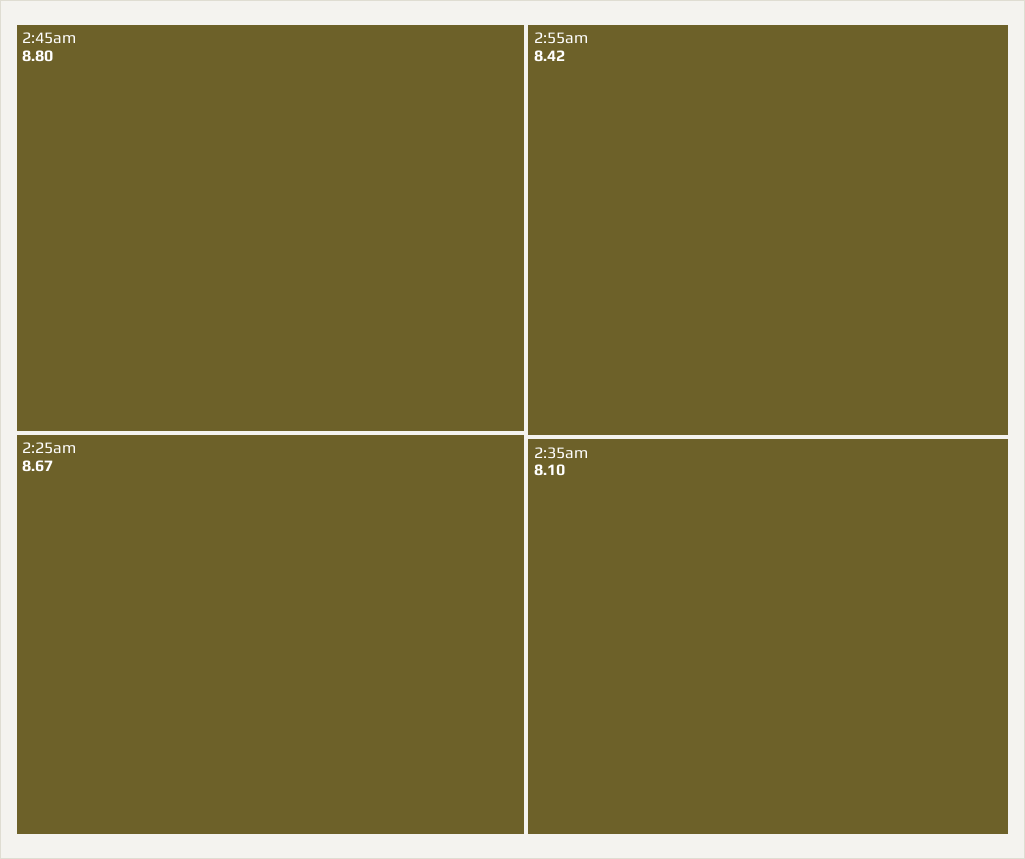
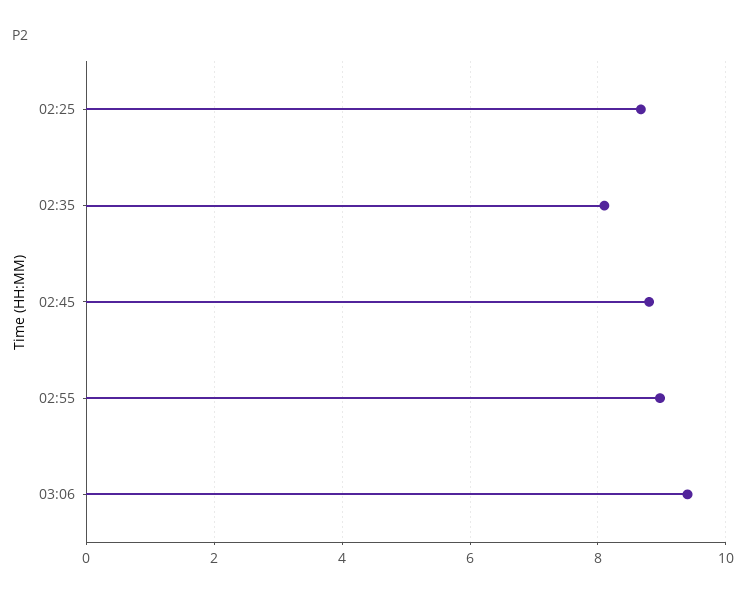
2:55am: 8.42 -> 9
03:06: none -> 9.4

